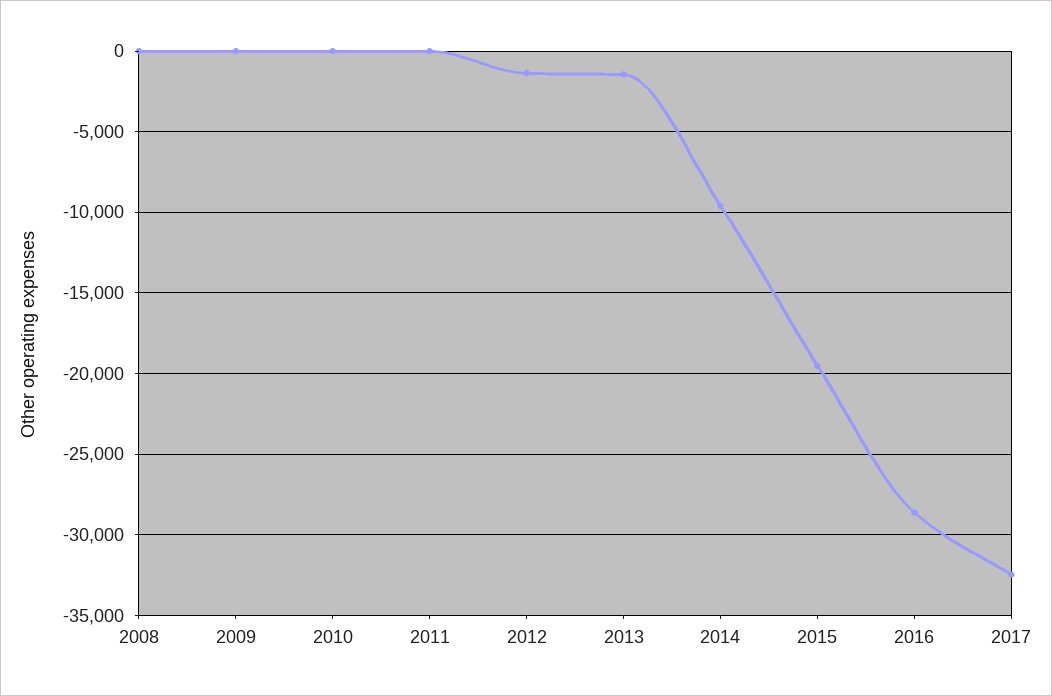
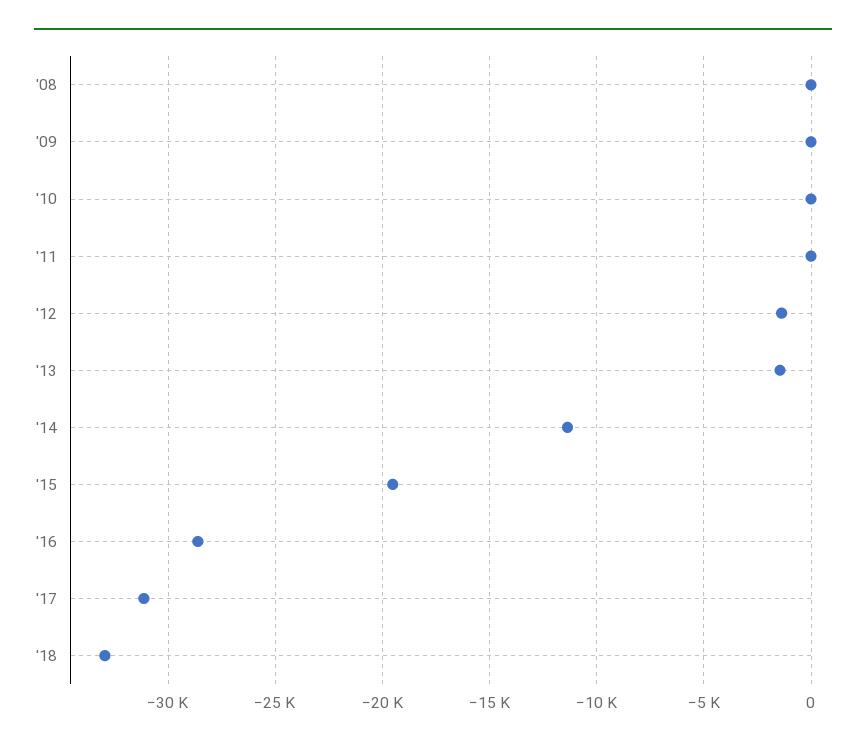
2014: -9500 -> -11500
2017: -32500 -> -31000
'18: none -> -33000

